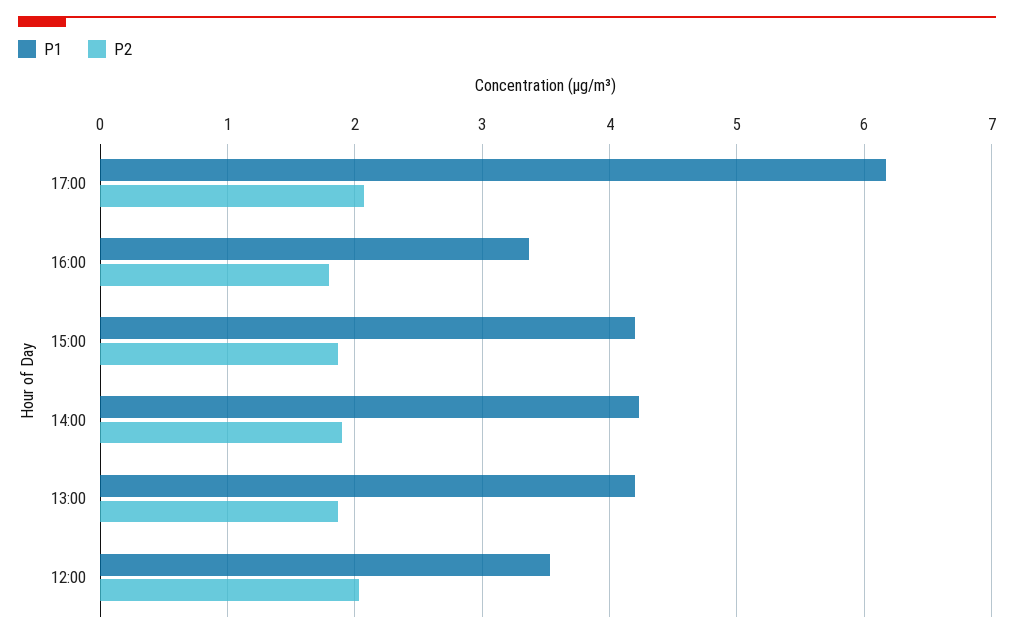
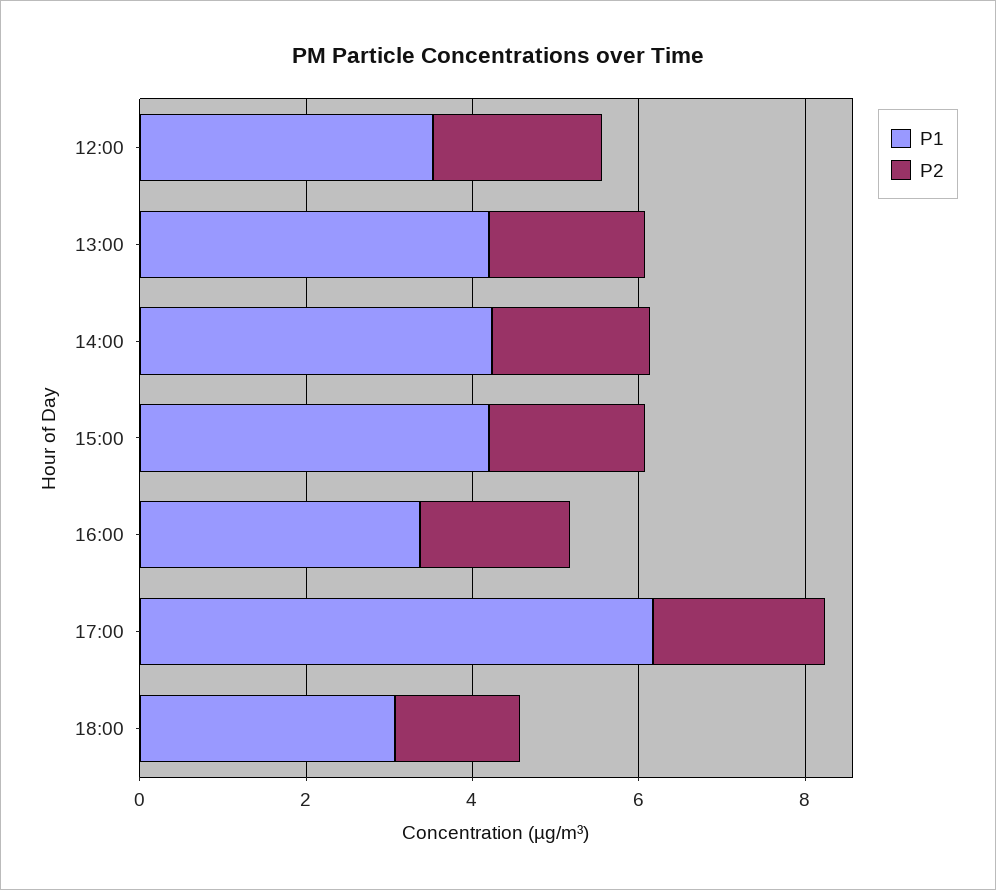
P1, 18:00: none -> 3
P2, 18:00: none -> 1.5

